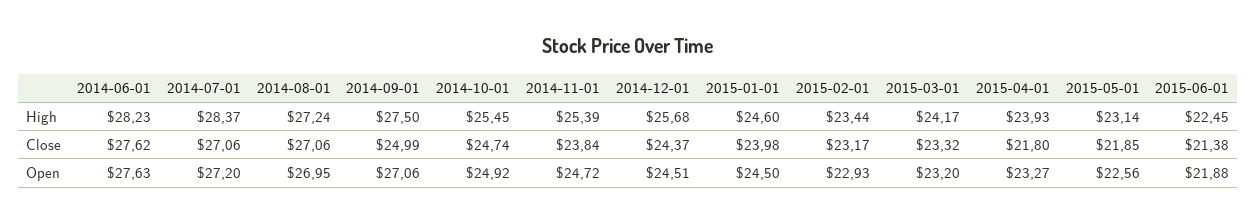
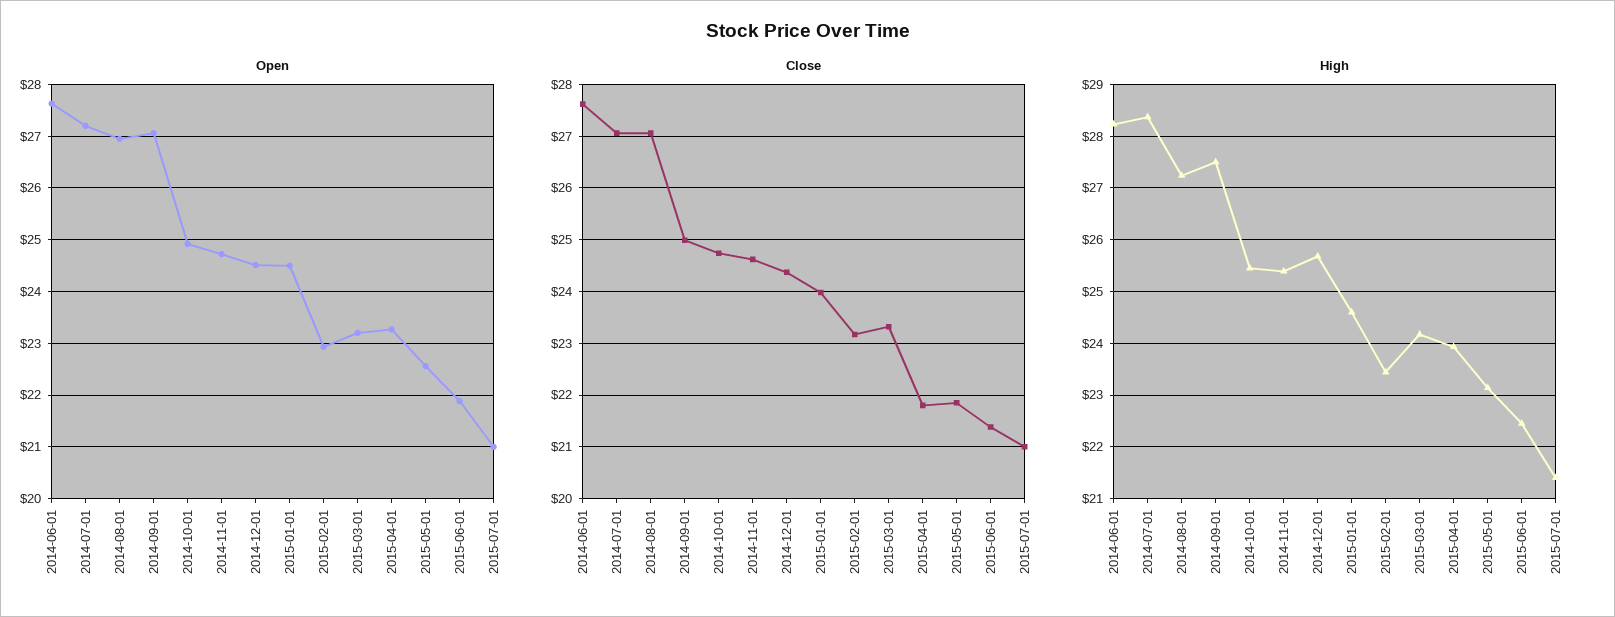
Close, 2014-11-01: 23.84 -> 24.6
Open, 2015-07-01: none -> 21
Close, 2015-07-01: none -> 21
High, 2015-07-01: none -> 21.4

